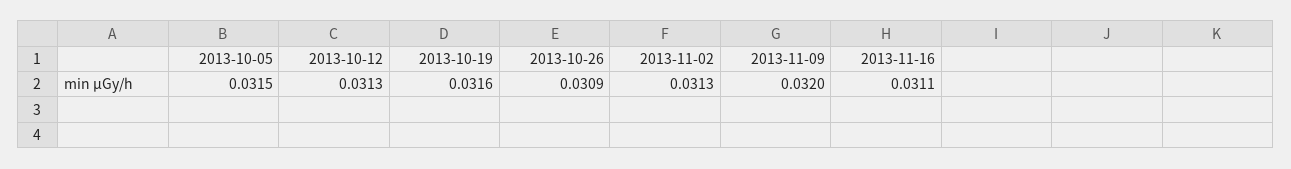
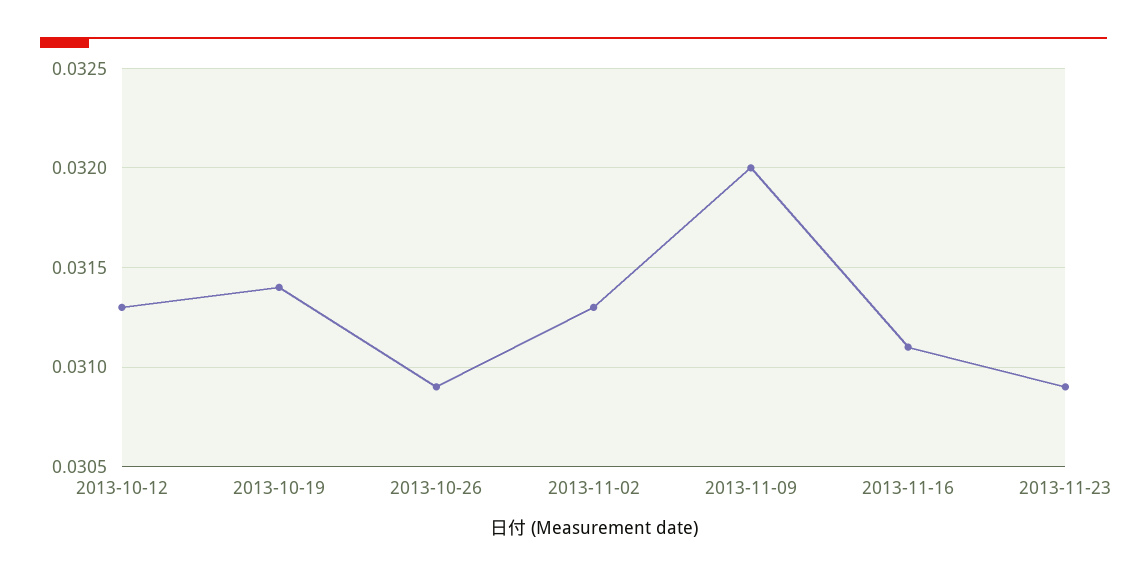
2013-10-05: 0.0315 -> none
2013-10-19: 0.0316 -> 0.0314
2013-11-23: none -> 0.0309

